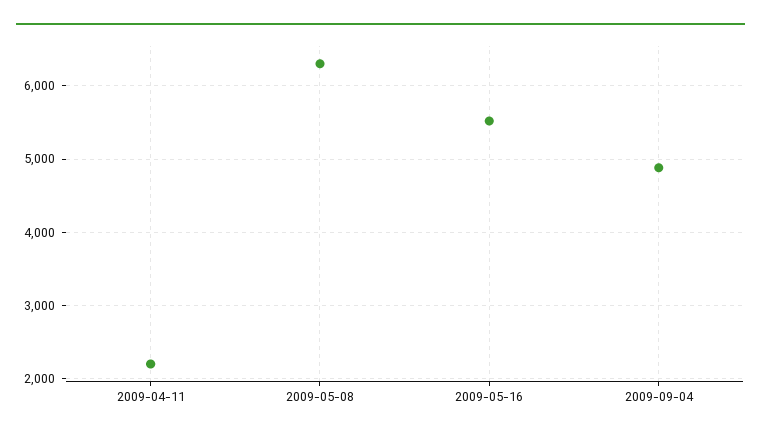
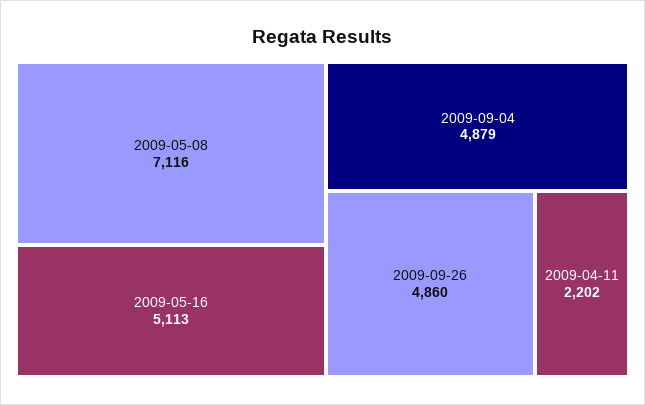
2009-05-08: 6300 -> 7116
2009-05-16: 5500 -> 5113
2009-09-26: none -> 4860

